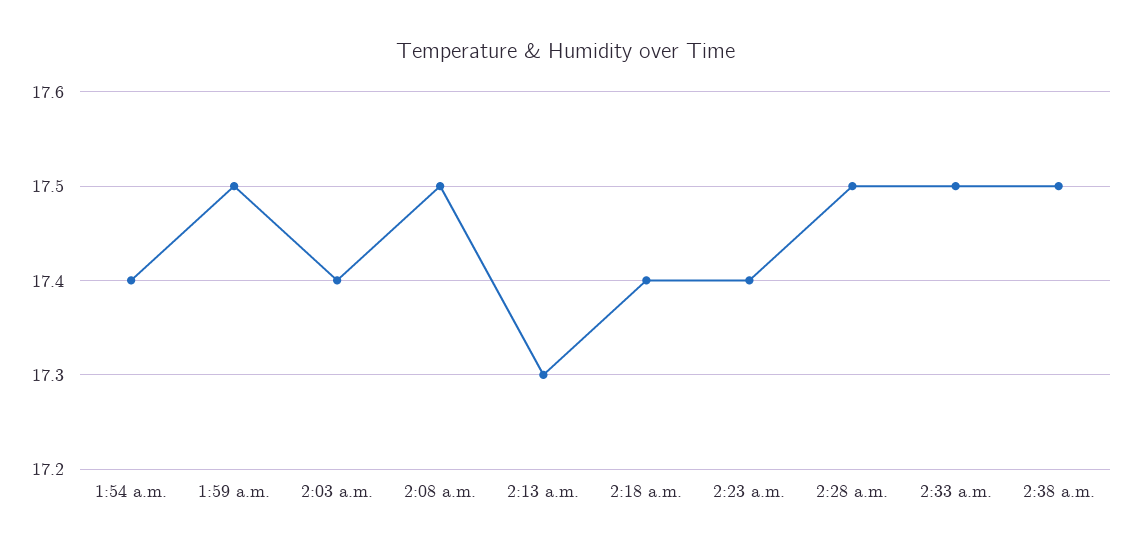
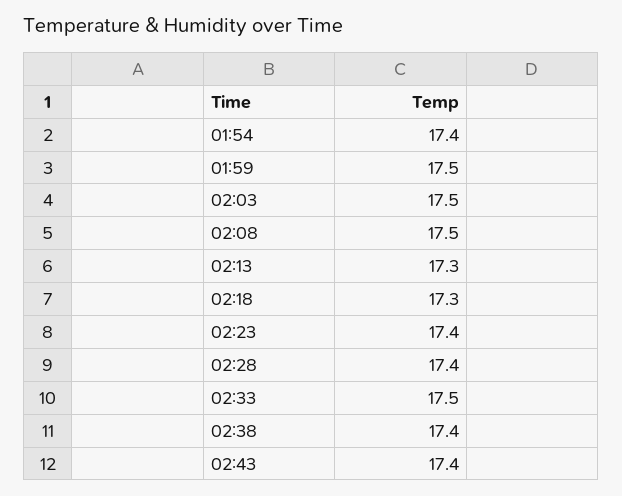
2:03 a.m.: 17.4 -> 17.5
2:18 a.m.: 17.4 -> 17.3
2:28 a.m.: 17.5 -> 17.4
2:38 a.m.: 17.5 -> 17.4
02:43: none -> 17.4

